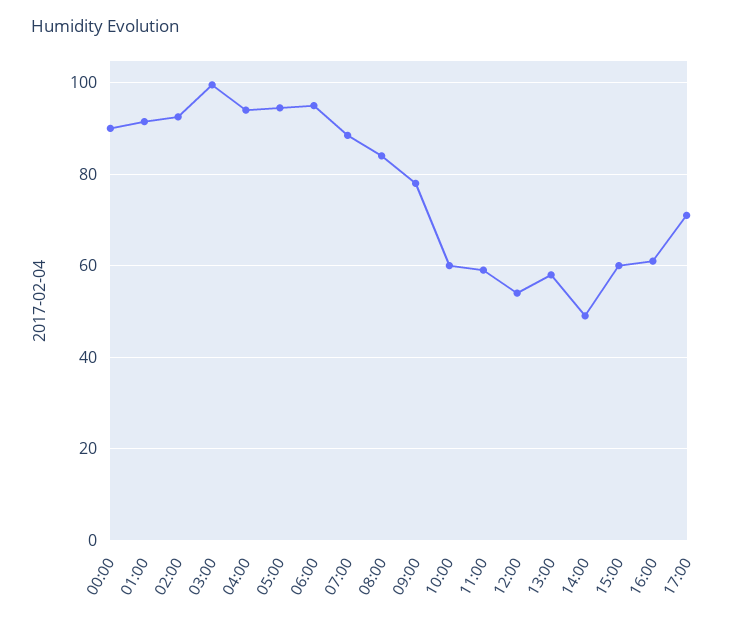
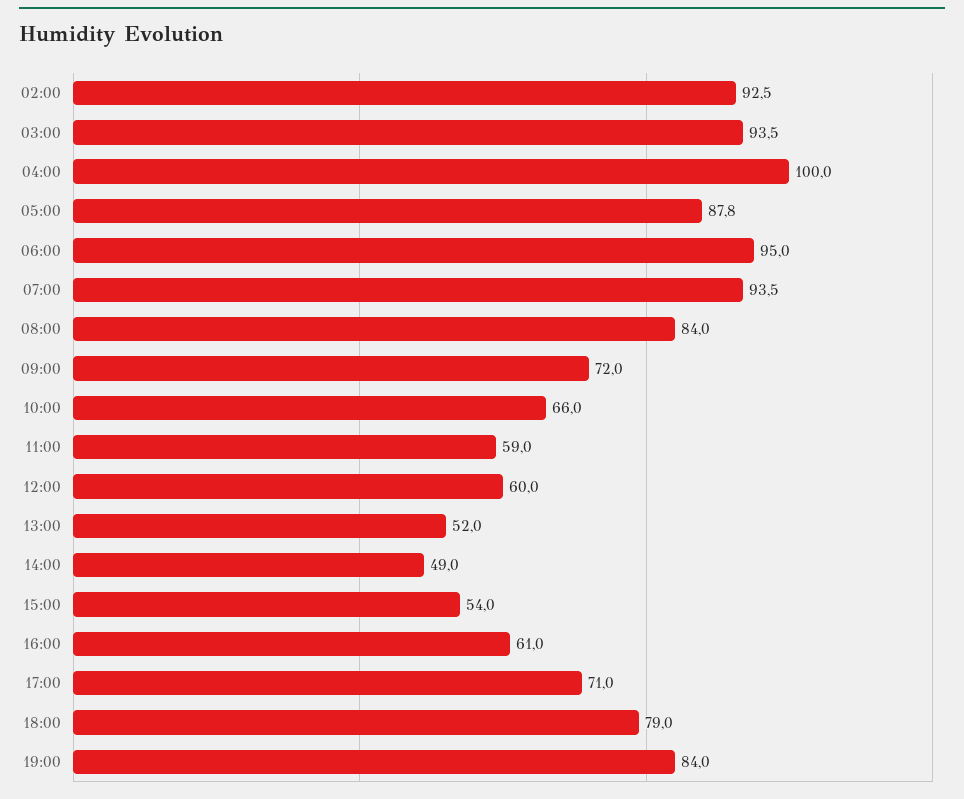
00:00: 90 -> none
01:00: 92 -> none
03:00: 100 -> 93.5
04:00: 94 -> 100
05:00: 94 -> 87.8
07:00: 88 -> 93.5
09:00: 78 -> 72
10:00: 60 -> 66
12:00: 54 -> 60
13:00: 58 -> 52
15:00: 60 -> 54
18:00: none -> 79
19:00: none -> 84

